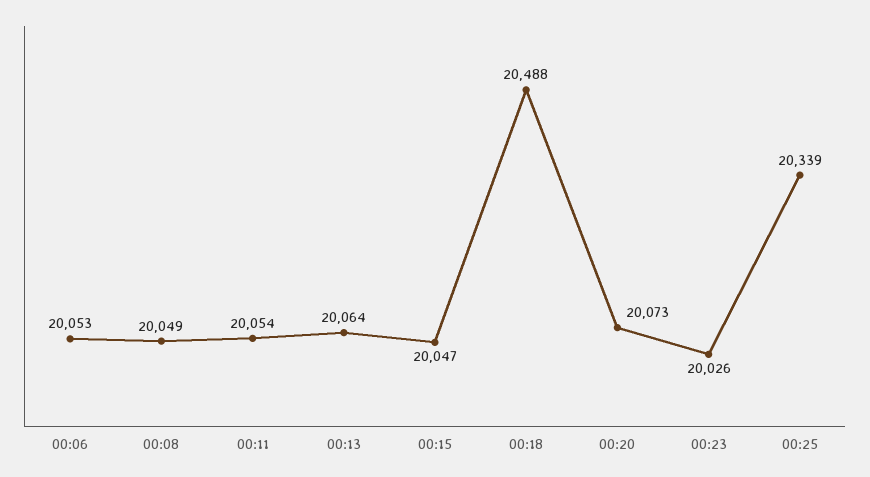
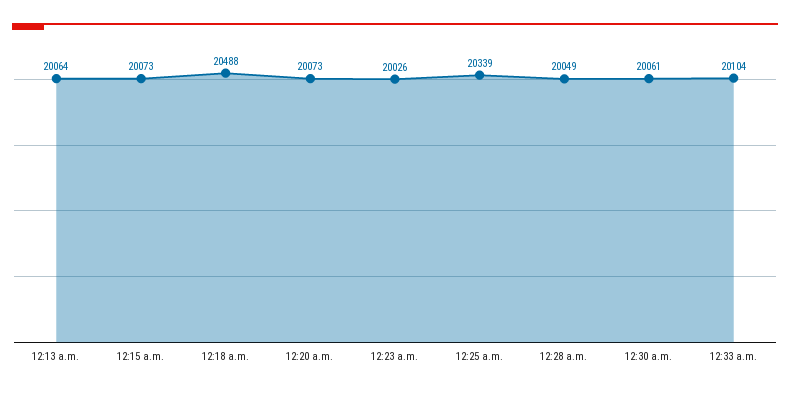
00:06: 20053 -> none
00:08: 20049 -> none
00:11: 20054 -> none
00:15: 20047 -> 20073
12:28 a.m.: none -> 20049
12:30 a.m.: none -> 20061
12:33 a.m.: none -> 20104

